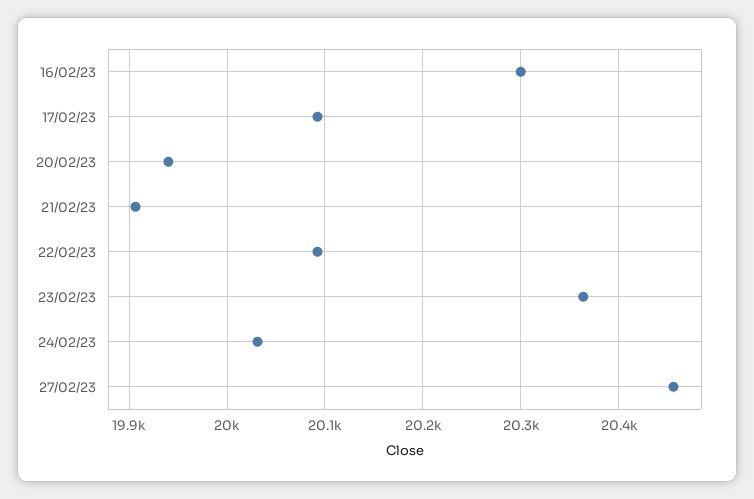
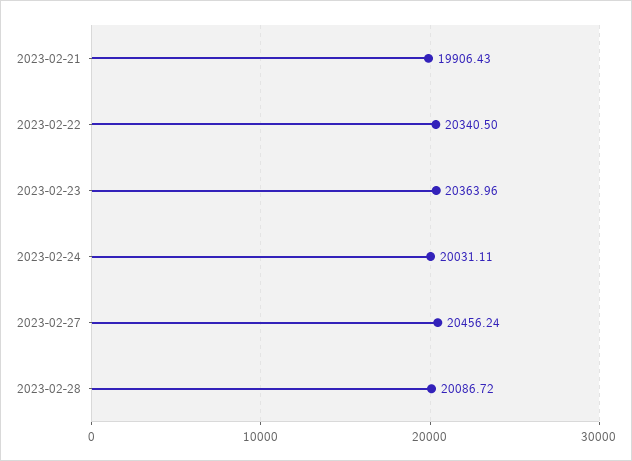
16/02/23: 20300 -> none
17/02/23: 20090 -> none
20/02/23: 19940 -> none
22/02/23: 20090 -> 20340.5
2023-02-28: none -> 20086.72

